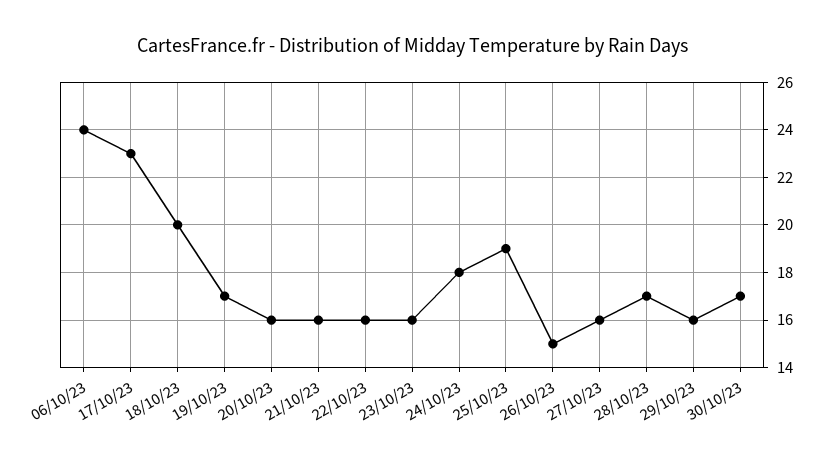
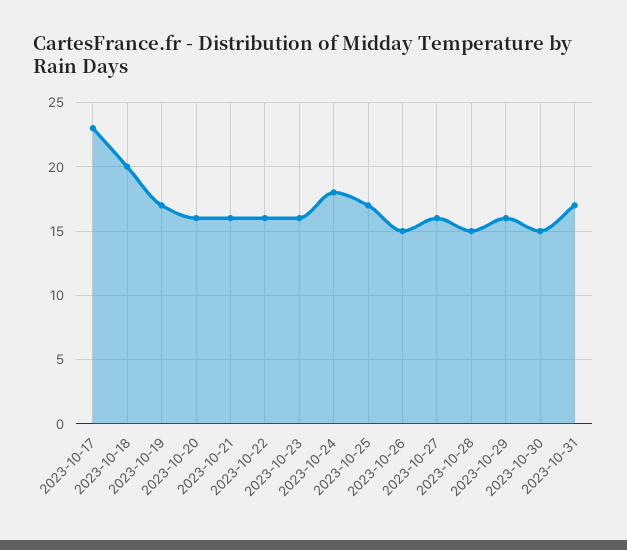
06/10/23: 24 -> none
25/10/23: 19 -> 17
28/10/23: 17 -> 15
30/10/23: 17 -> 15
2023-10-31: none -> 17

